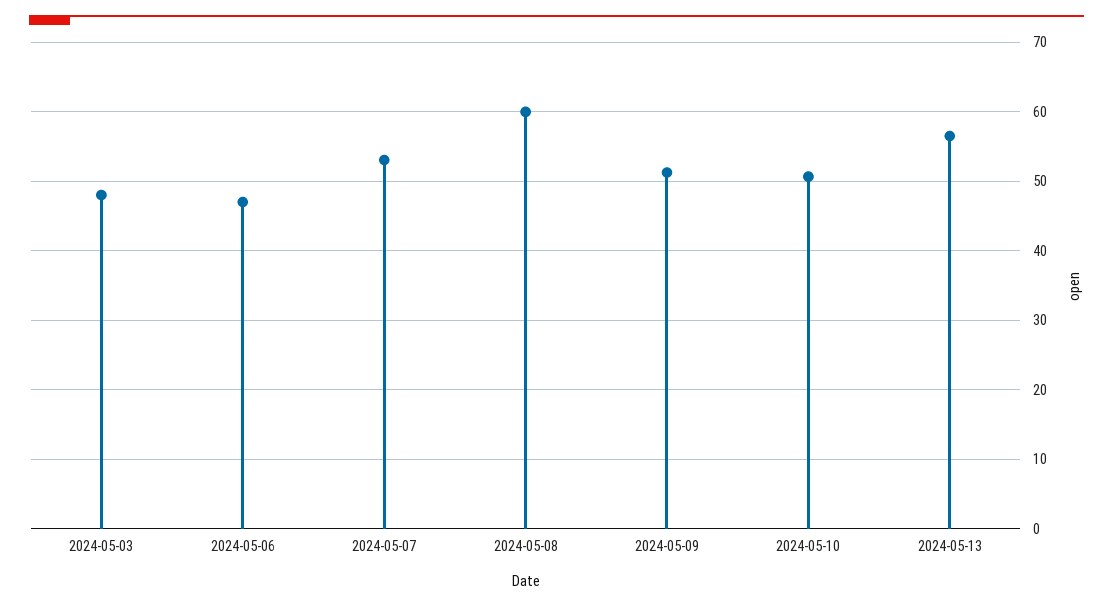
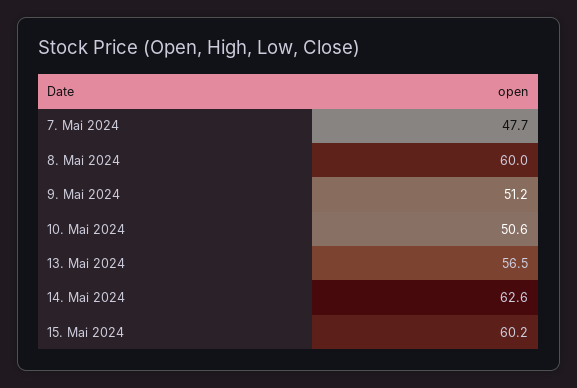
2024-05-03: 48 -> none
2024-05-06: 47 -> none
2024-05-07: 53 -> 47.7
14. Mai 2024: none -> 62.6
15. Mai 2024: none -> 60.2

